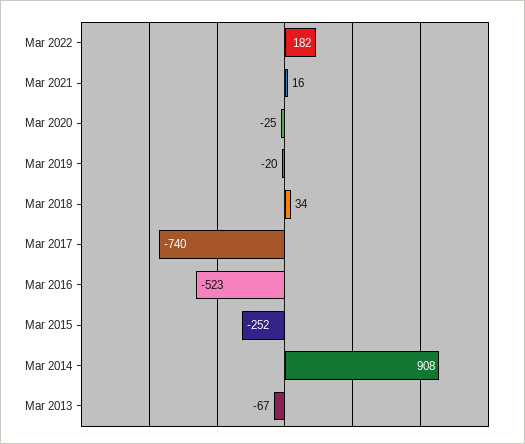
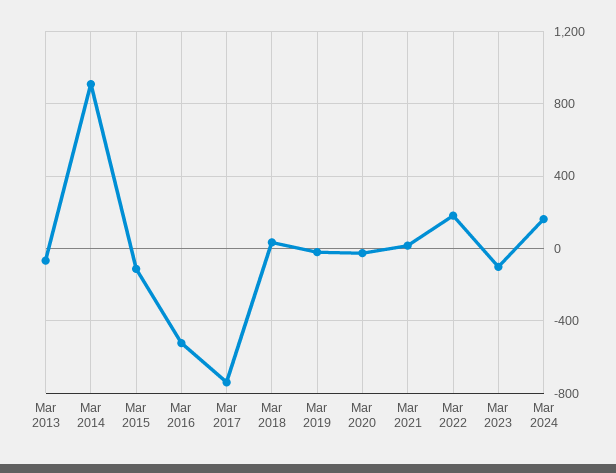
Mar 2015: -252 -> -100
Mar 2023: none -> -100
Mar 2024: none -> 150

